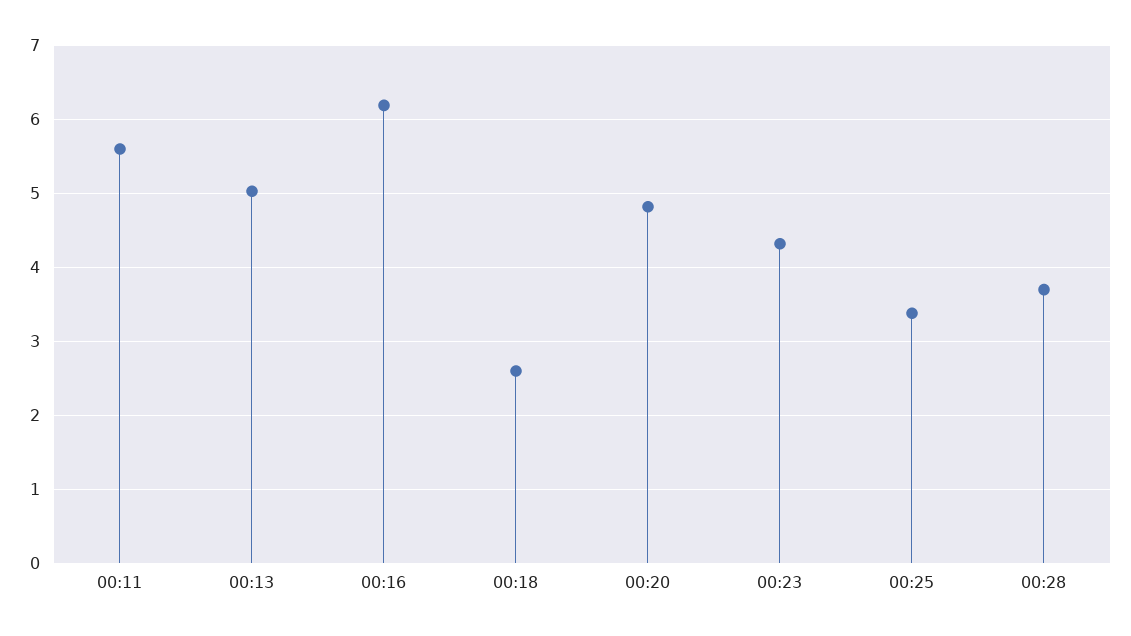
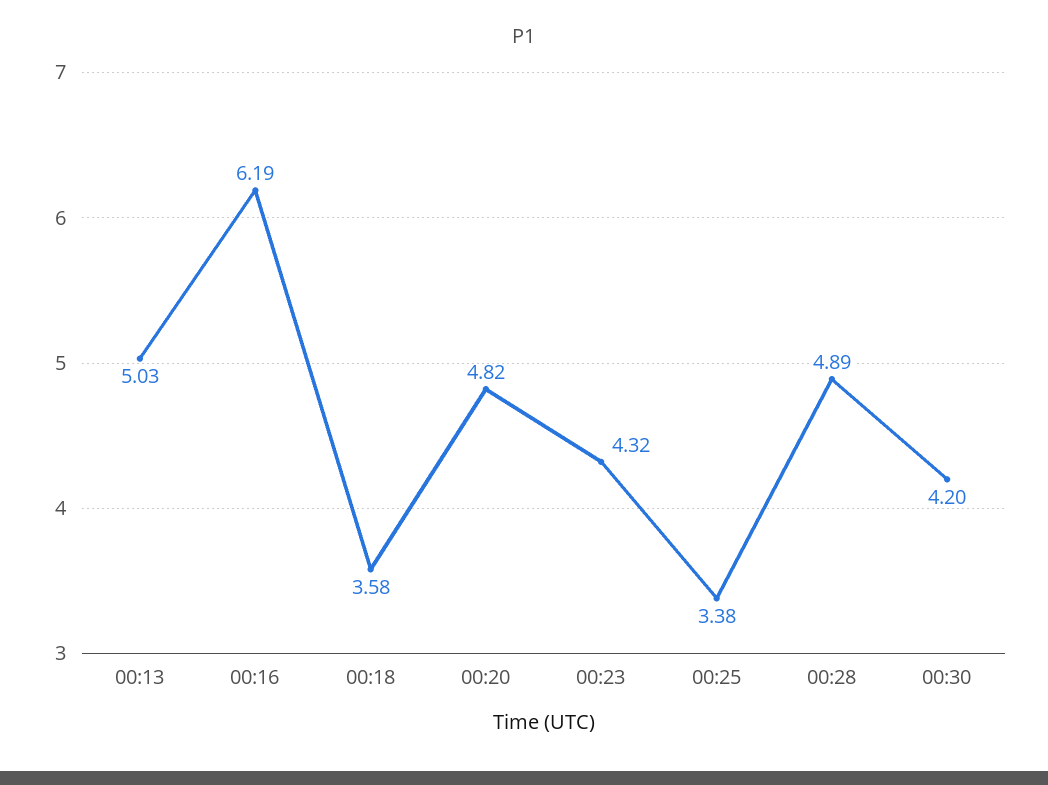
00:11: 5.6 -> none
00:18: 2.6 -> 3.58
00:28: 3.7 -> 4.89
00:30: none -> 4.2

